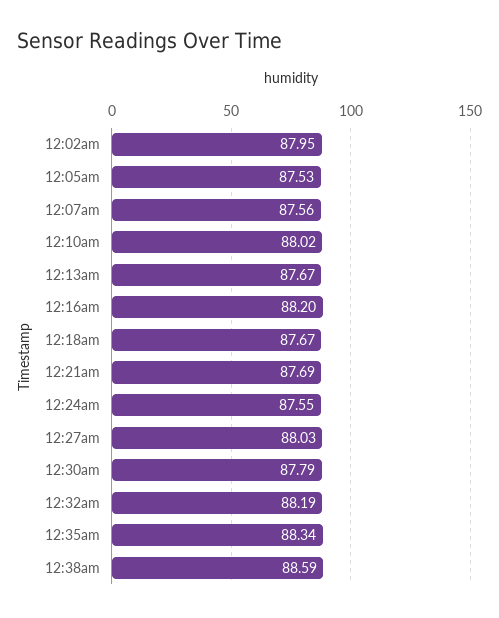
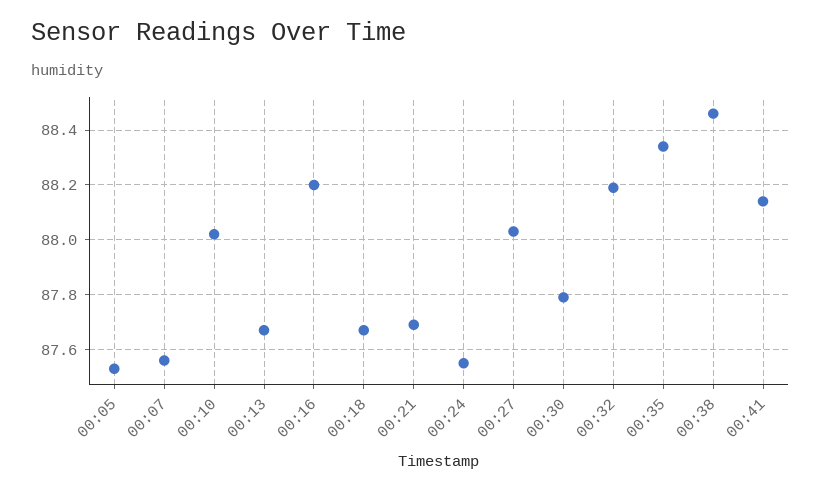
12:02am: 87.95 -> none
12:38am: 88.59 -> 88.45
00:41: none -> 88.15

